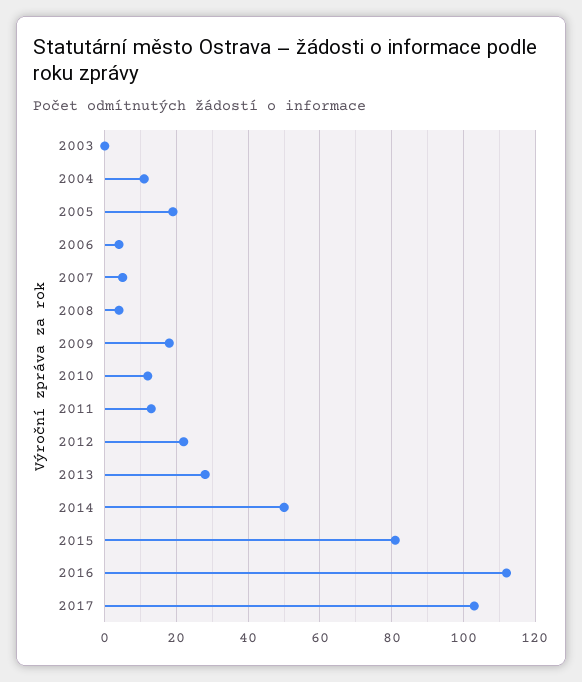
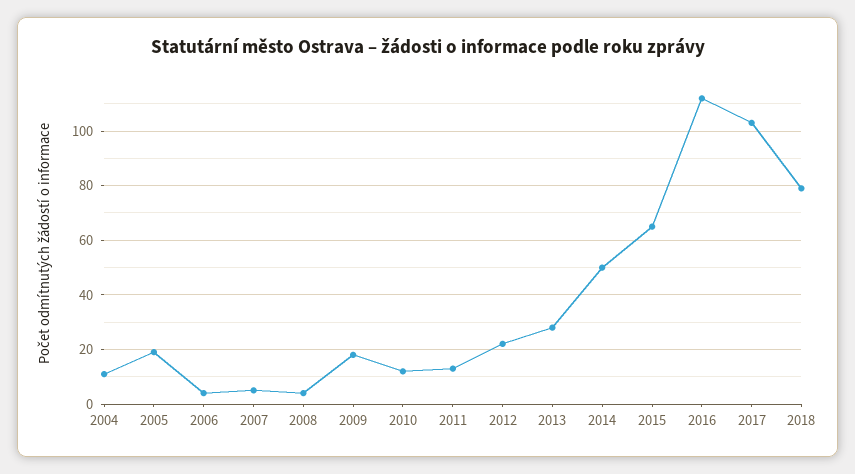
2003: 0 -> none
2015: 80 -> 65
2018: none -> 80

